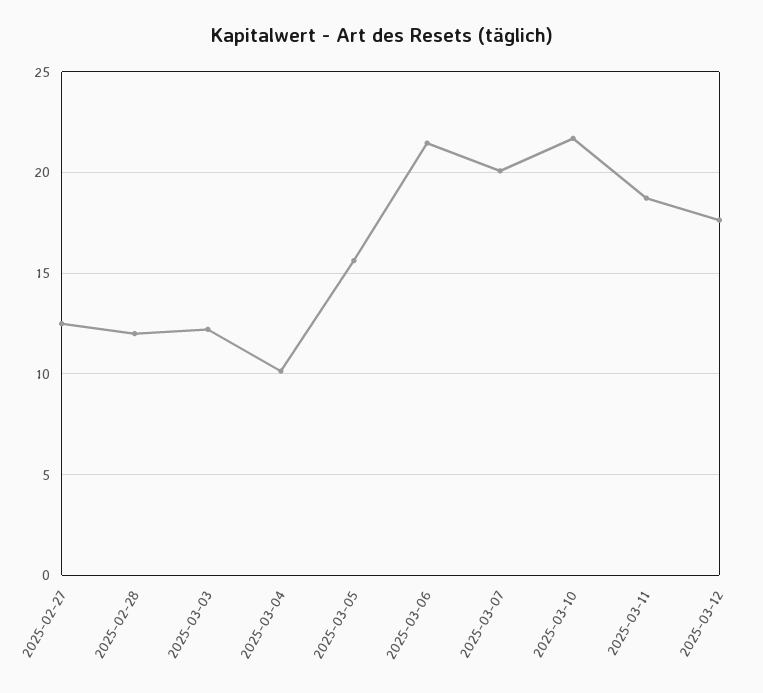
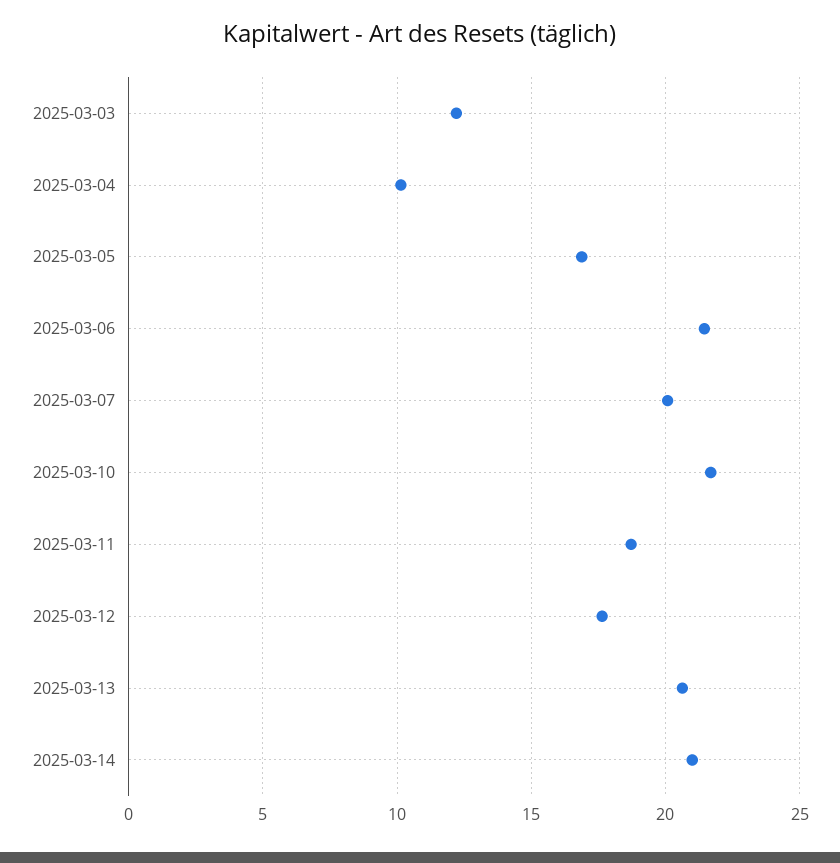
2025-02-27: 12.5 -> none
2025-02-28: 12 -> none
2025-03-05: 15.5 -> 17
2025-03-13: none -> 20.5
2025-03-14: none -> 21

